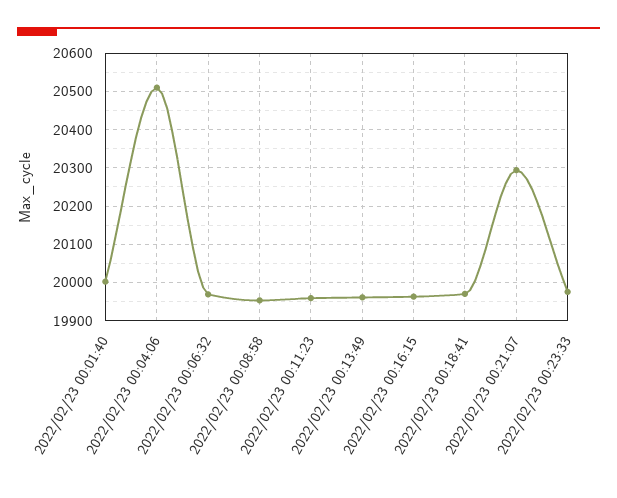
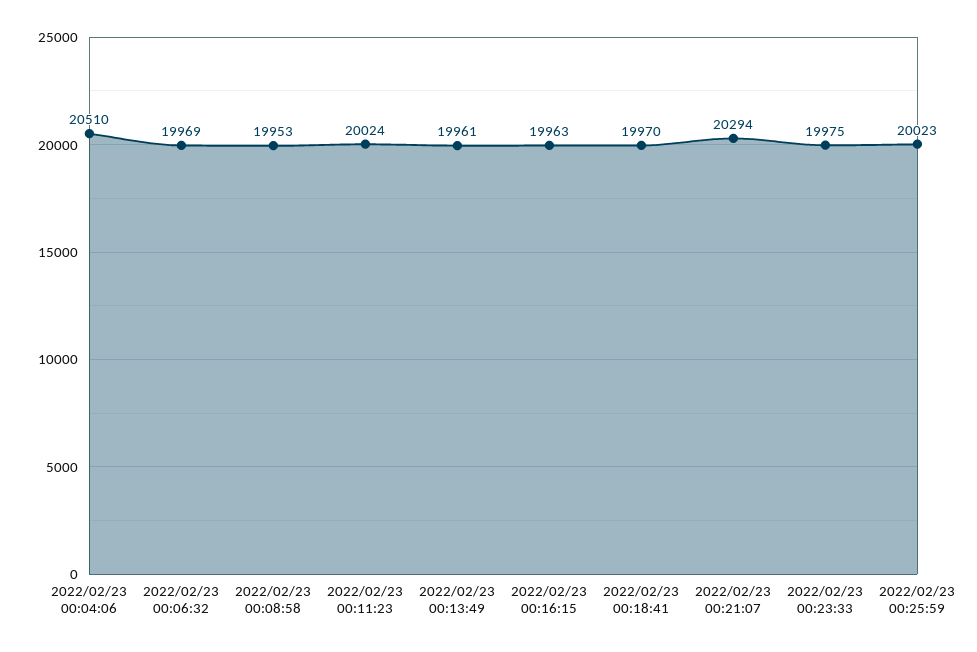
2022/02/23 00:01:40: 20000 -> none
2022/02/23 00:11:23: 19960 -> 20024
2022/02/23 00:25:59: none -> 20023

